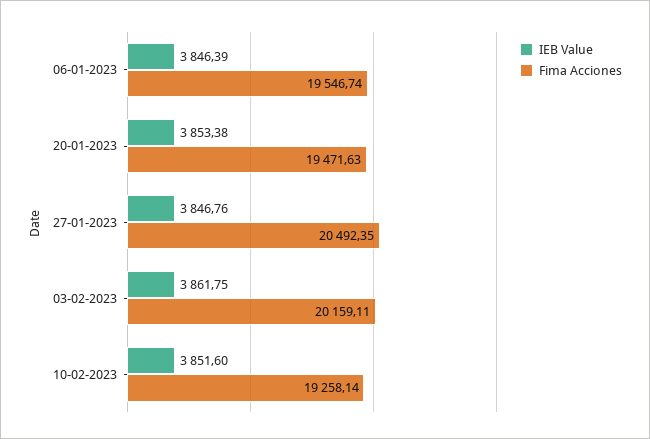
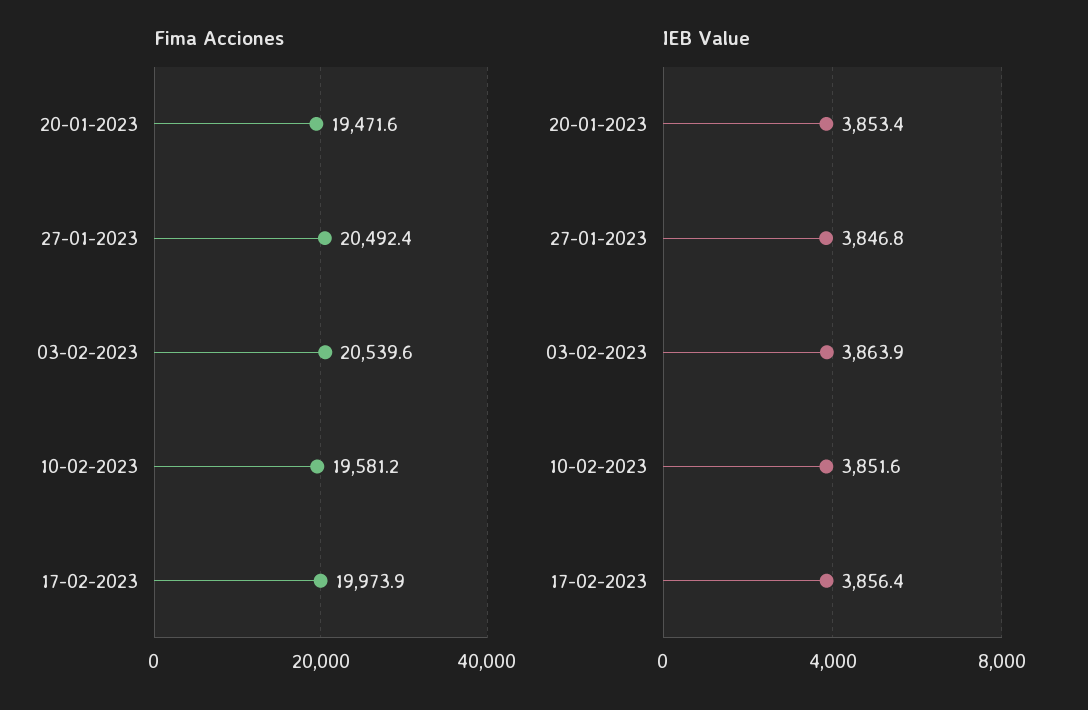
IEB Value, 06-01-2023: 3846.39 -> none
Fima Acciones, 06-01-2023: 19546.74 -> none
IEB Value, 03-02-2023: 3861.75 -> 3863.9
Fima Acciones, 03-02-2023: 20159.11 -> 20539.6
Fima Acciones, 10-02-2023: 19258.14 -> 19581.2
Fima Acciones, 17-02-2023: none -> 19973.9
IEB Value, 17-02-2023: none -> 3856.4

